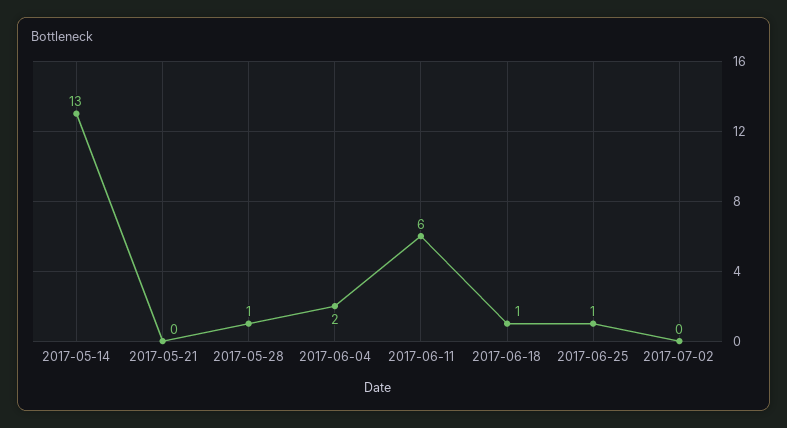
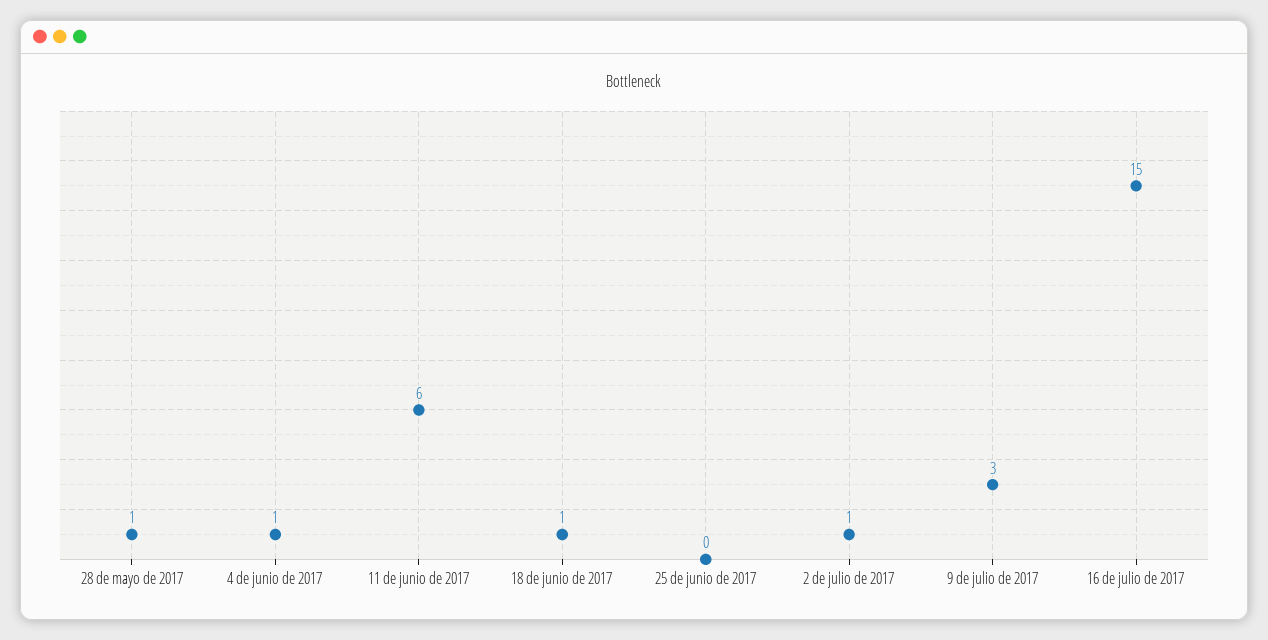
2017-05-14: 13 -> none
2017-05-21: 0 -> none
2017-06-04: 2 -> 1
2017-06-25: 1 -> 0
2017-07-02: 0 -> 1
9 de julio de 2017: none -> 3
16 de julio de 2017: none -> 15

